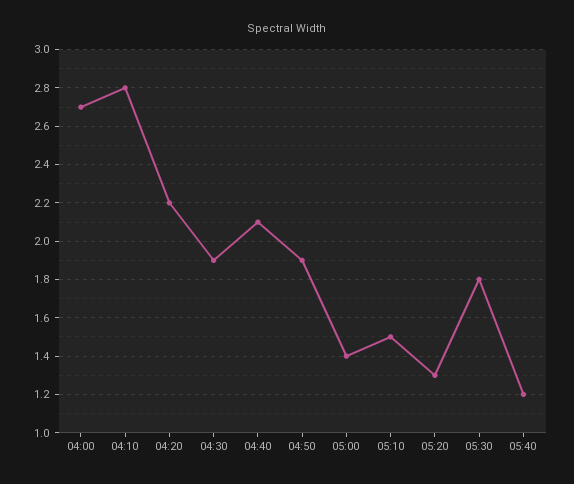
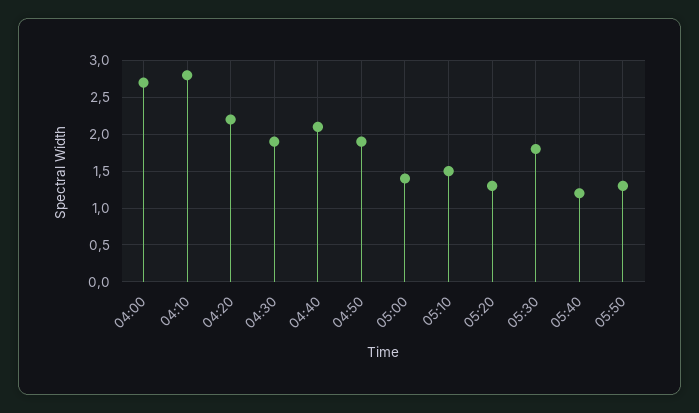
05:50: none -> 1.3

